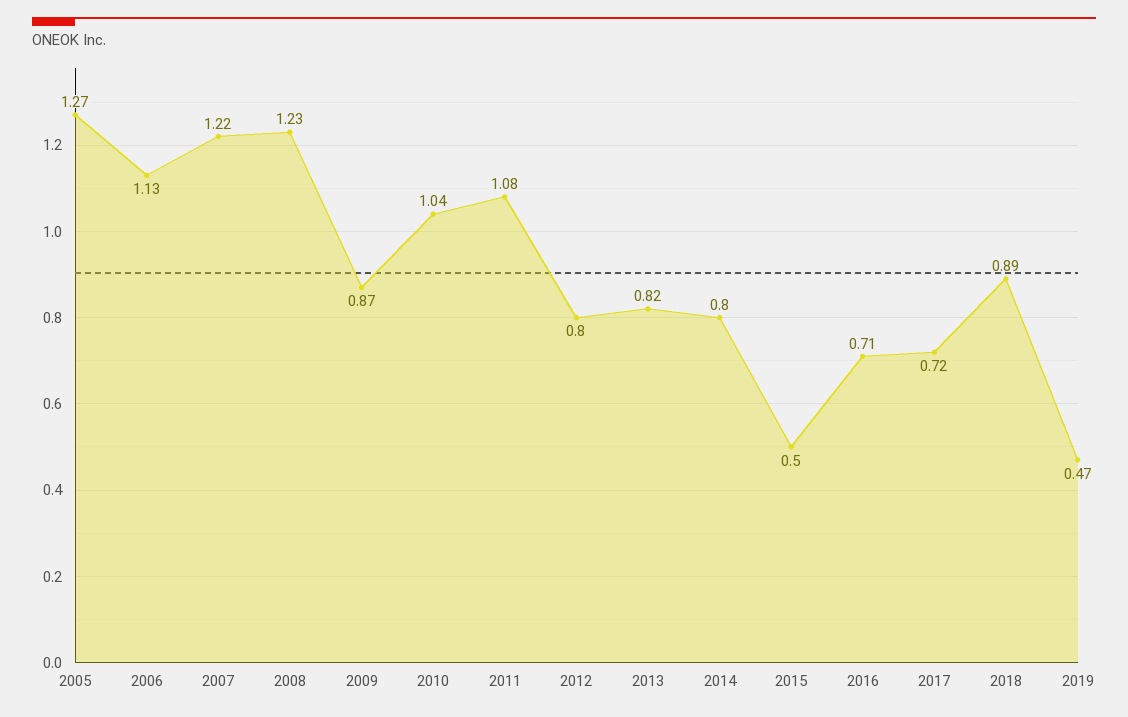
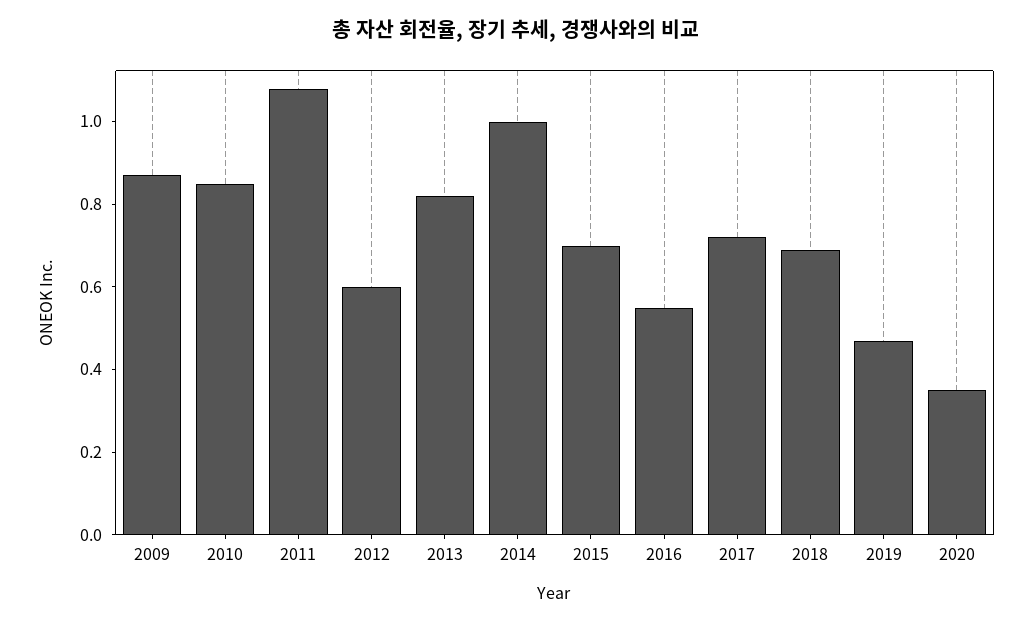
2005: 1.27 -> none
2006: 1.13 -> none
2007: 1.22 -> none
2008: 1.23 -> none
2010: 1.04 -> 0.85
2012: 0.8 -> 0.6
2014: 0.8 -> 1
2015: 0.5 -> 0.7
2016: 0.71 -> 0.55
2018: 0.89 -> 0.7
2020: none -> 0.35

